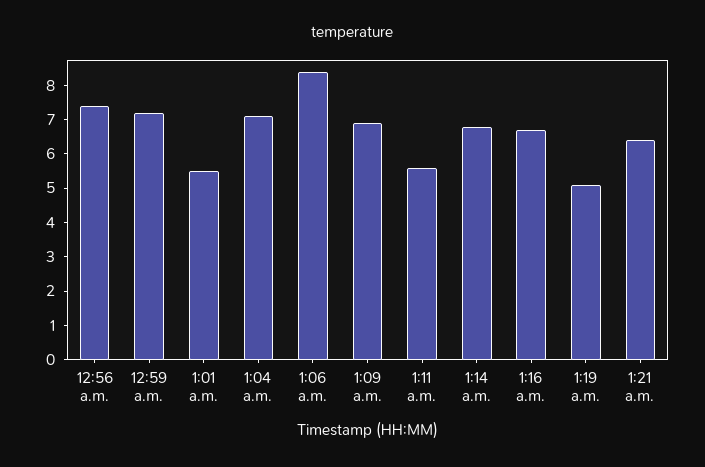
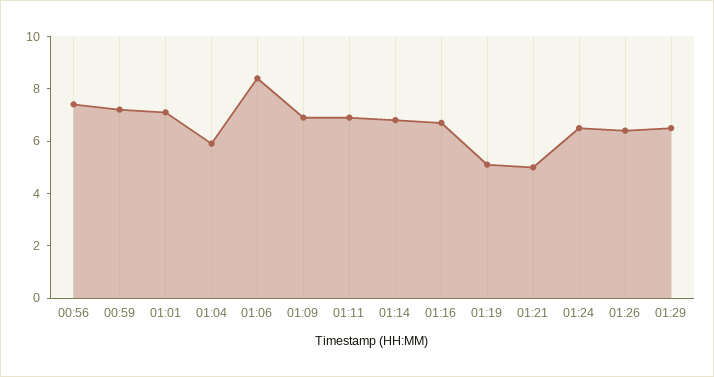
1:01 a.m.: 5.5 -> 7
1:04 a.m.: 7 -> 6
1:11 a.m.: 5.5 -> 7
1:21 a.m.: 6.5 -> 5
01:24: none -> 6.5
01:26: none -> 6.5
01:29: none -> 6.5

